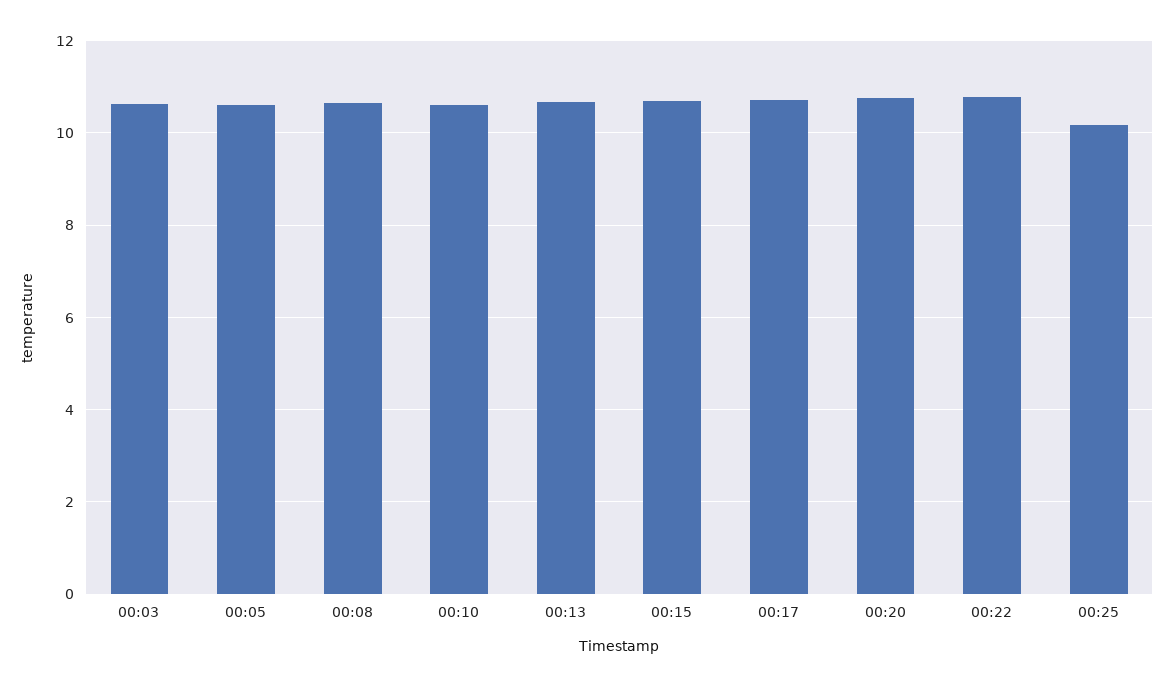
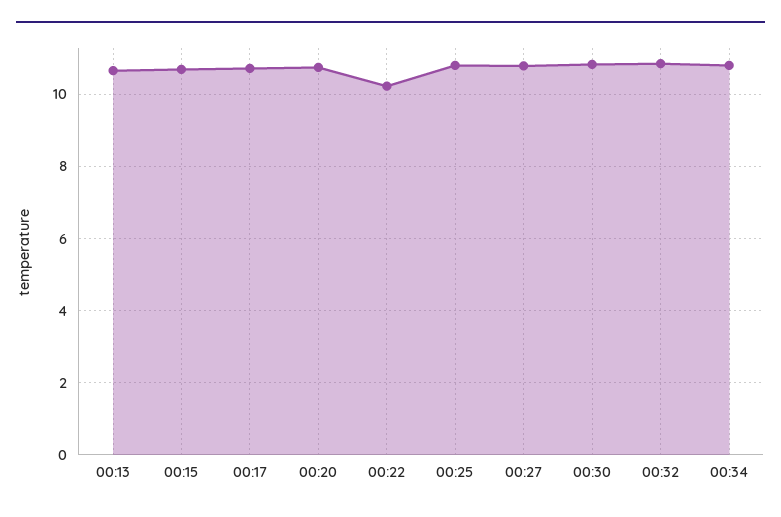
00:03: 10.6 -> none
00:05: 10.6 -> none
00:08: 10.6 -> none
00:10: 10.6 -> none
00:22: 10.8 -> 10.2
00:25: 10.2 -> 10.8
00:27: none -> 10.8
00:30: none -> 10.8
00:32: none -> 10.8
00:34: none -> 10.8

